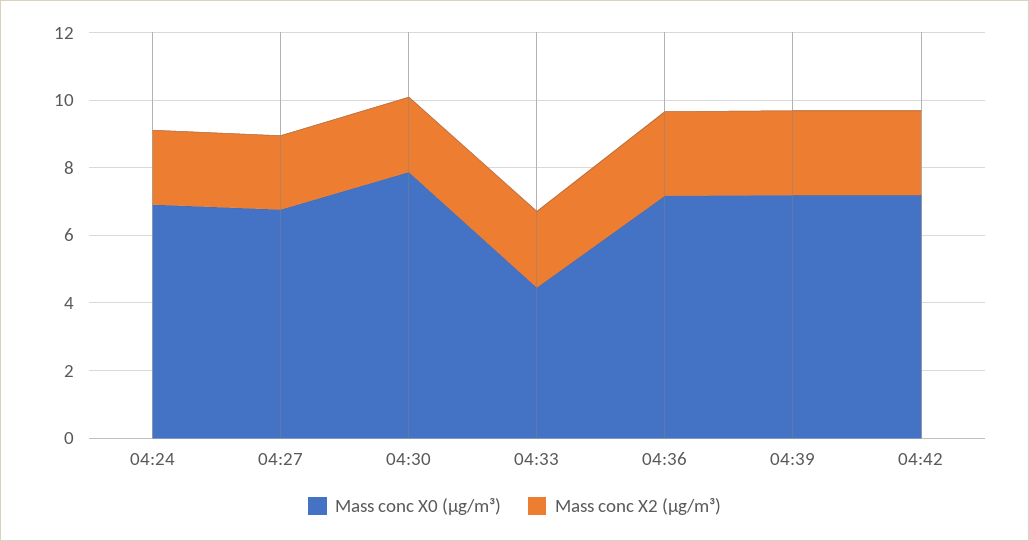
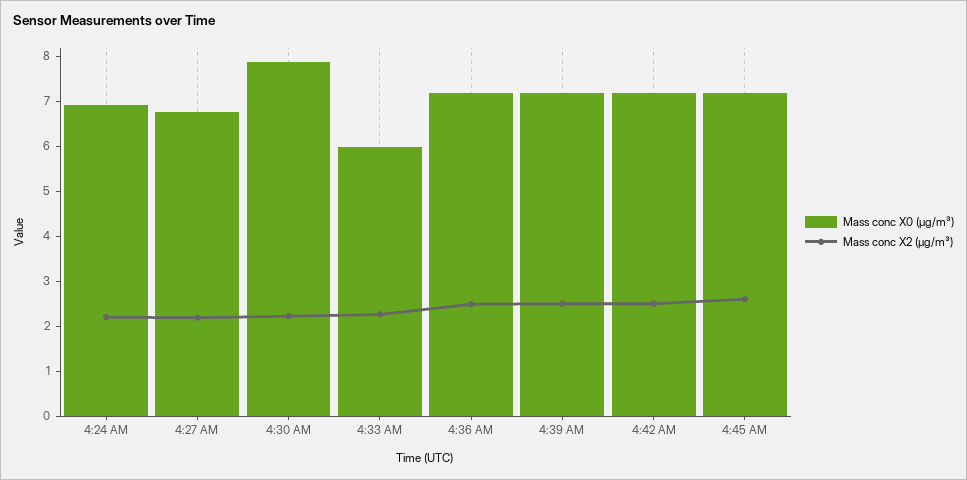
Mass conc X0 (μg/m³), 04:33: 4.5 -> 6
Mass conc X0 (μg/m³), 4:45 AM: none -> 7.2
Mass conc X2 (μg/m³), 4:45 AM: none -> 2.6

